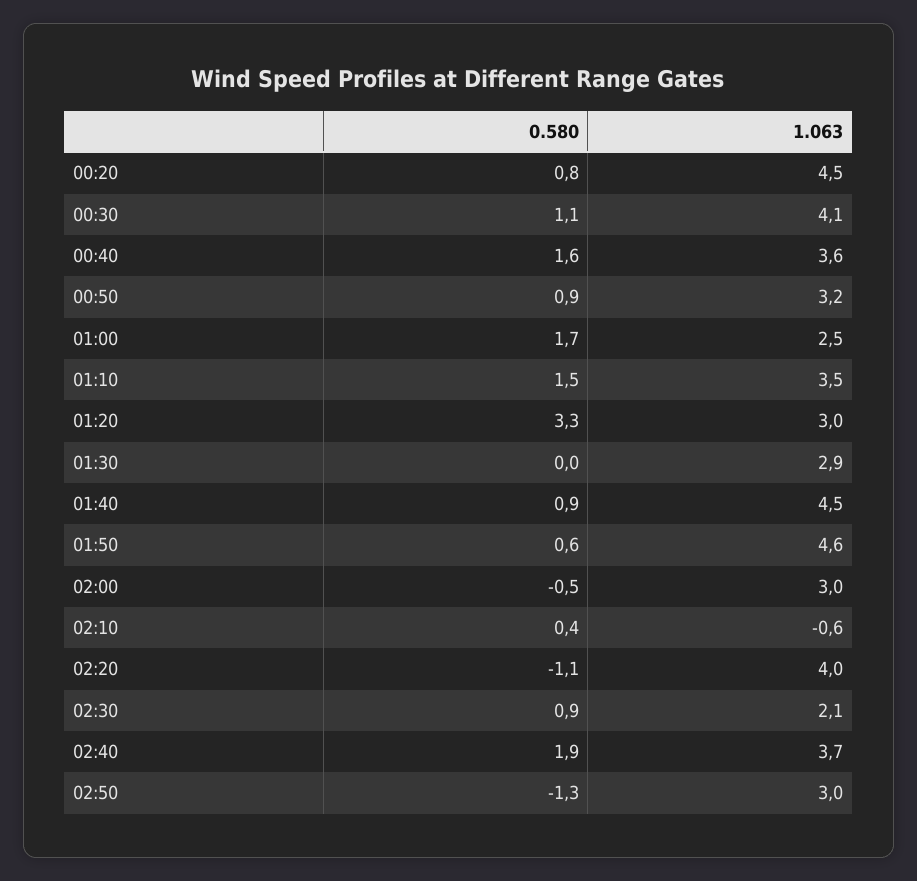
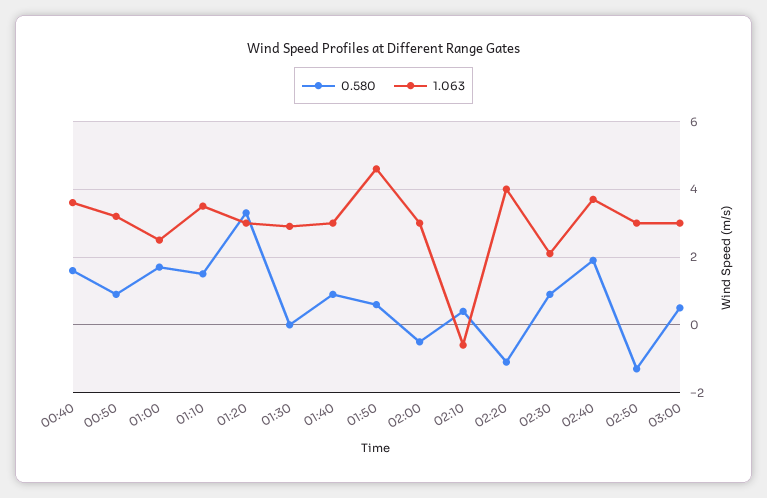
0.580, 00:20: 0.8 -> none
1.063, 00:20: 4.5 -> none
0.580, 00:30: 1.1 -> none
1.063, 00:30: 4.1 -> none
1.063, 01:40: 4.5 -> 3
0.580, 03:00: none -> 0.5
1.063, 03:00: none -> 3

